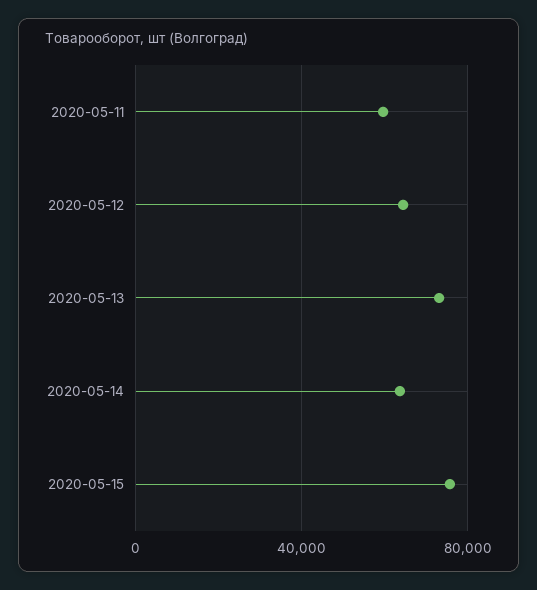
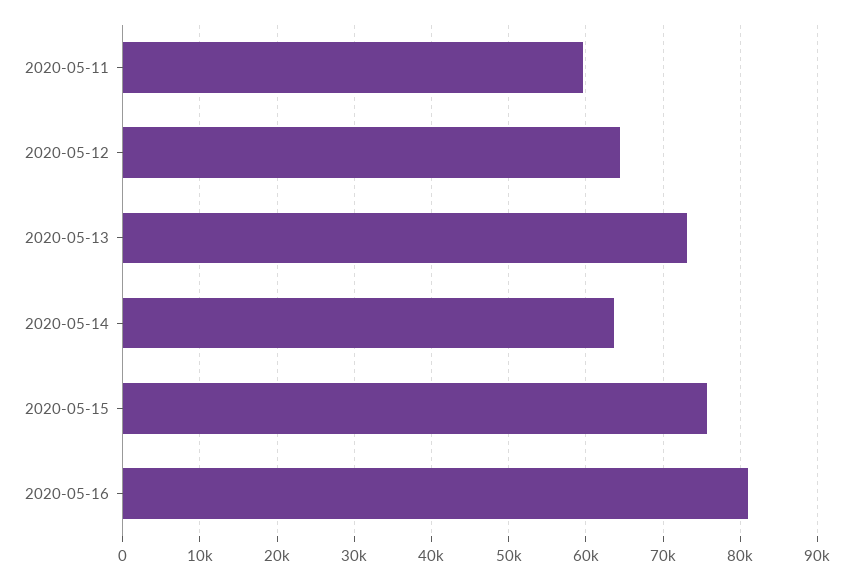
2020-05-16: none -> 81000

